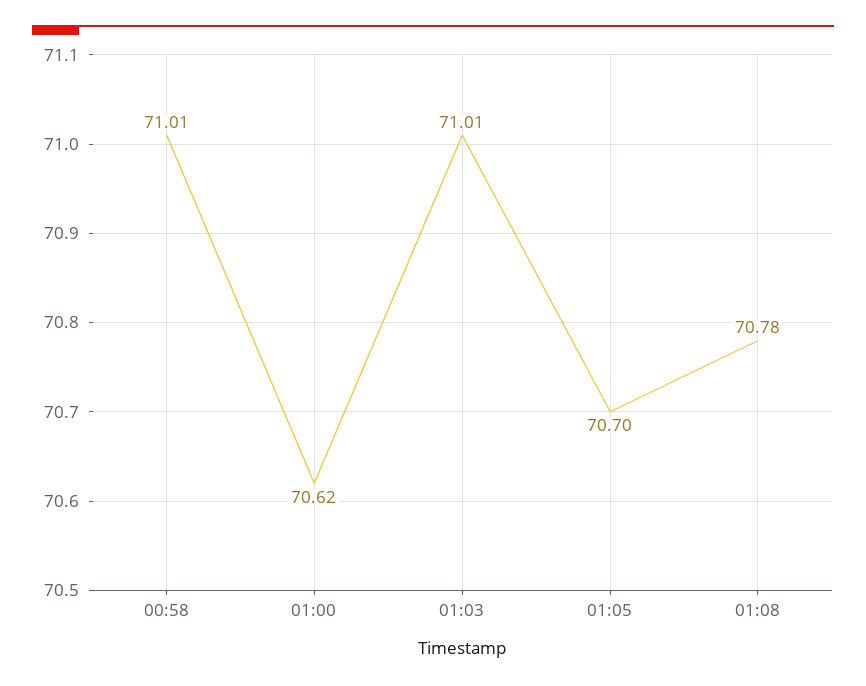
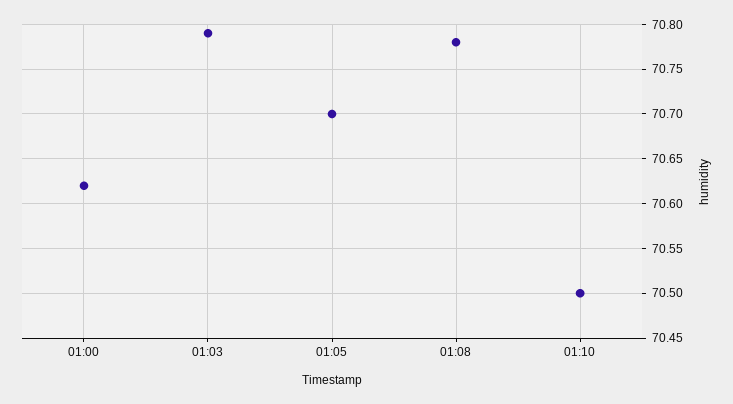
00:58: 71.01 -> none
01:03: 71.01 -> 70.79
01:10: none -> 70.5

